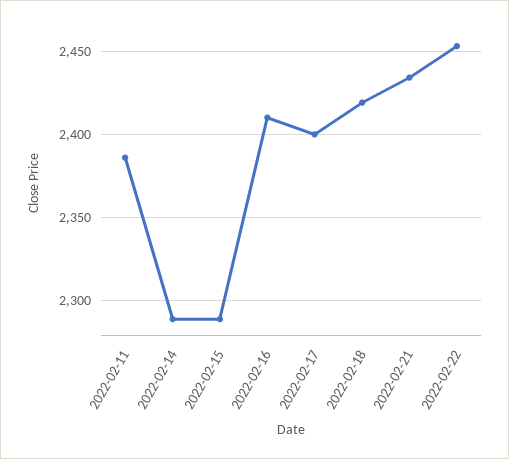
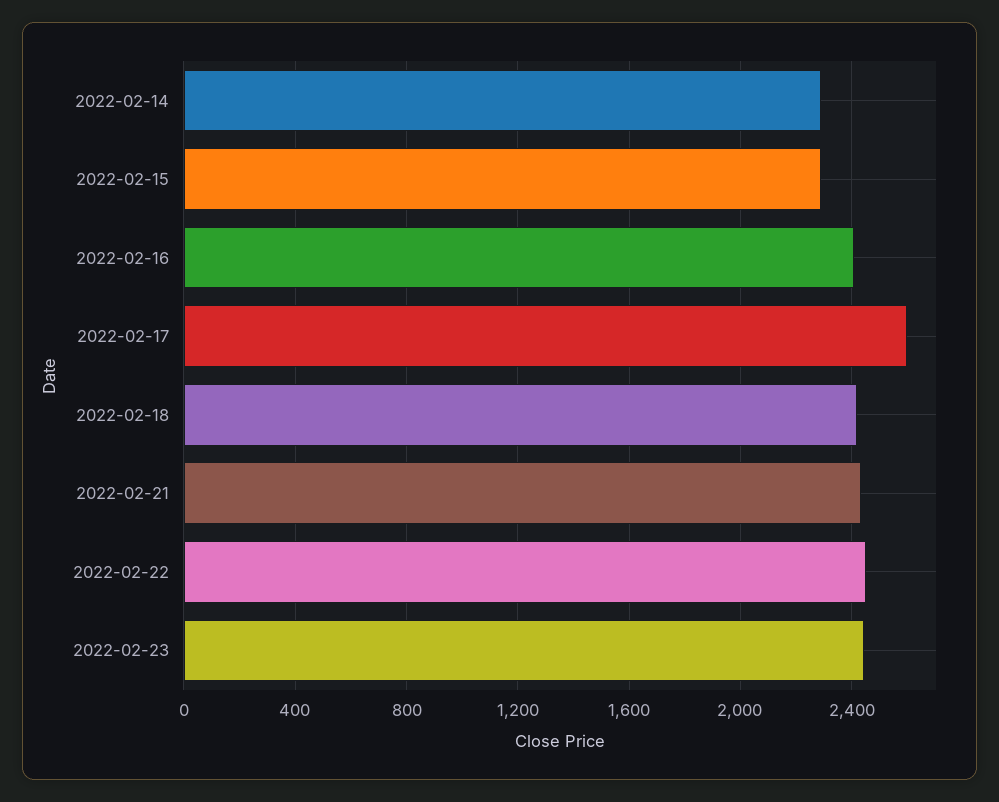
2022-02-11: 2385 -> none
2022-02-17: 2400 -> 2600
2022-02-23: none -> 2450

